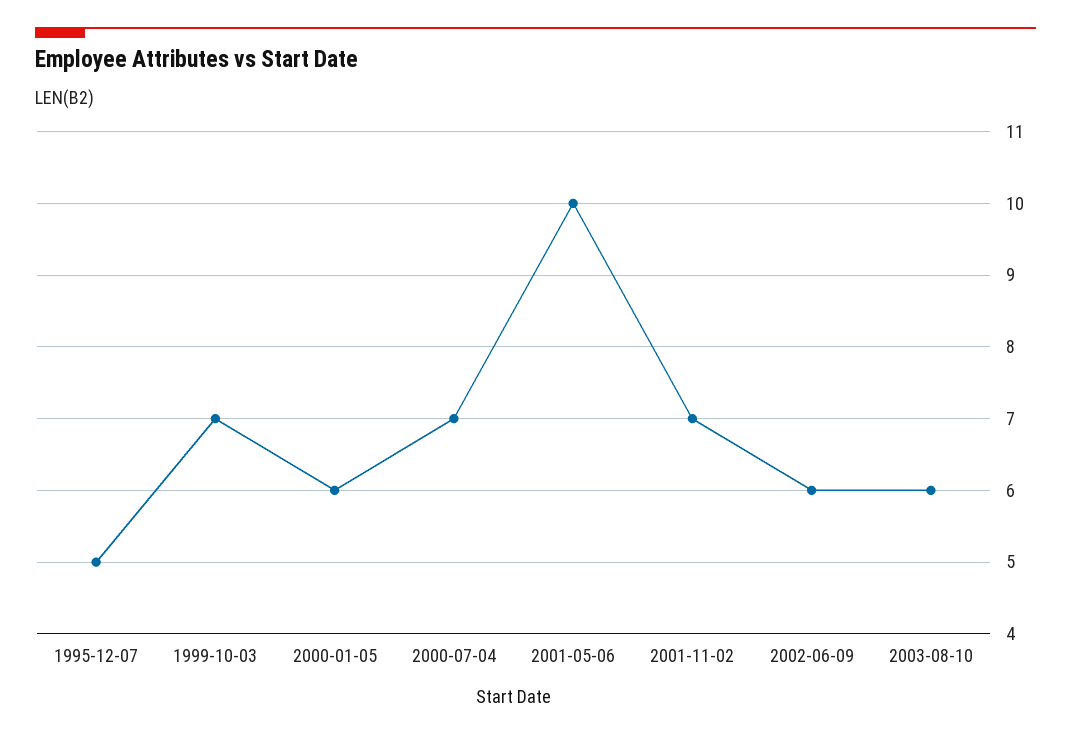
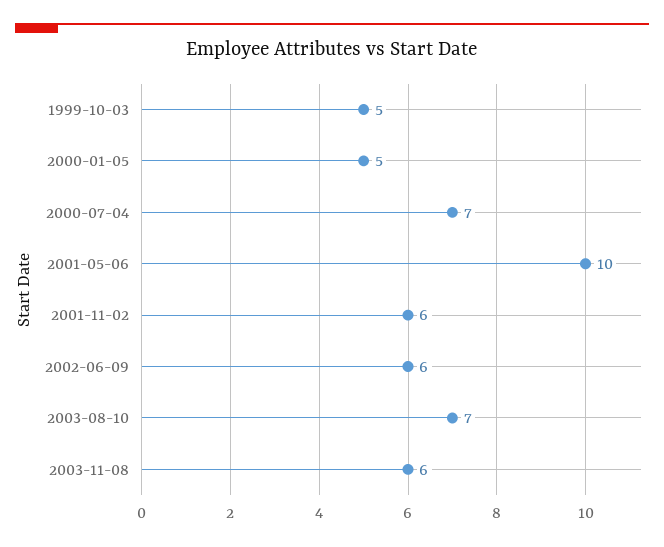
1995-12-07: 5 -> none
1999-10-03: 7 -> 5
2000-01-05: 6 -> 5
2001-11-02: 7 -> 6
2003-08-10: 6 -> 7
2003-11-08: none -> 6

